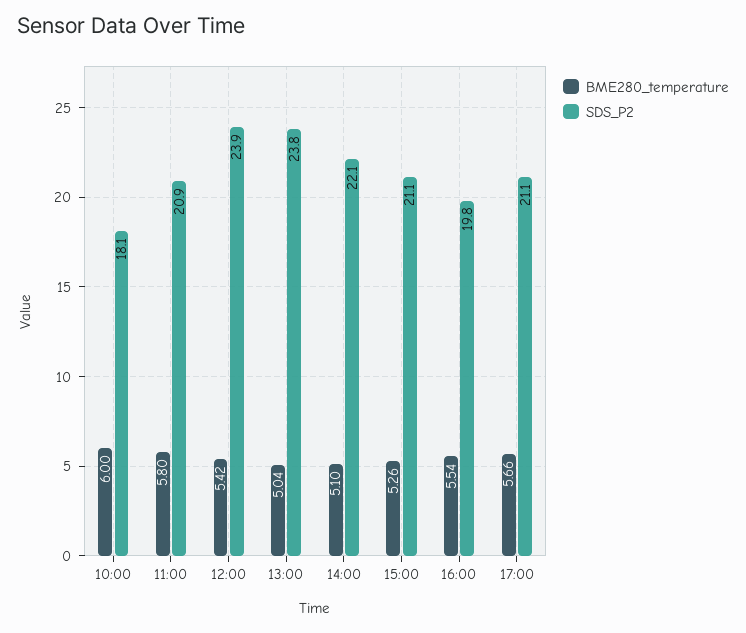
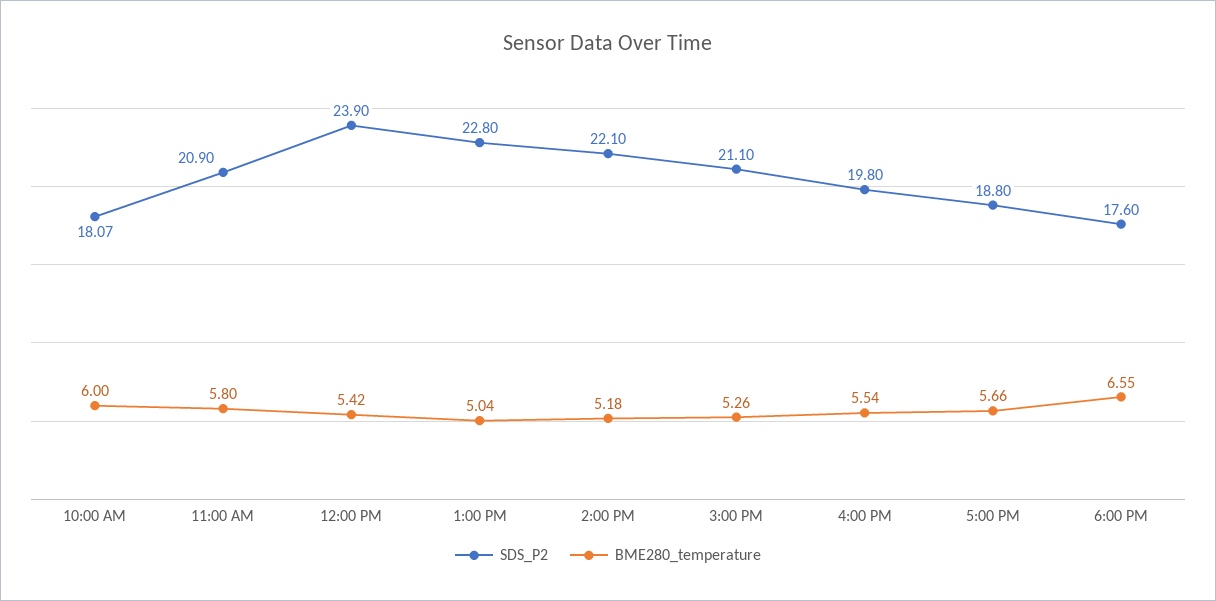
SDS_P2, 13:00: 23.8 -> 22.8
BME280_temperature, 14:00: 5.1 -> 5.18
SDS_P2, 17:00: 21.1 -> 18.8
SDS_P2, 6:00 PM: none -> 17.6
BME280_temperature, 6:00 PM: none -> 6.55

